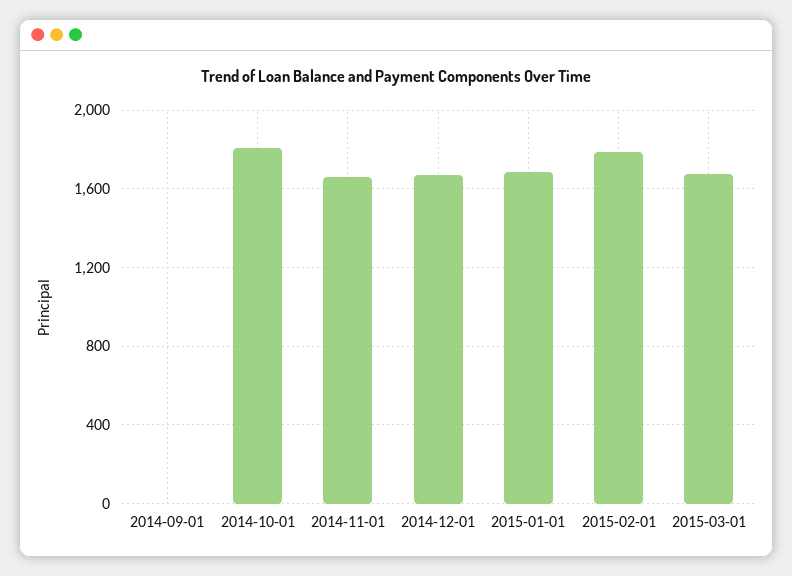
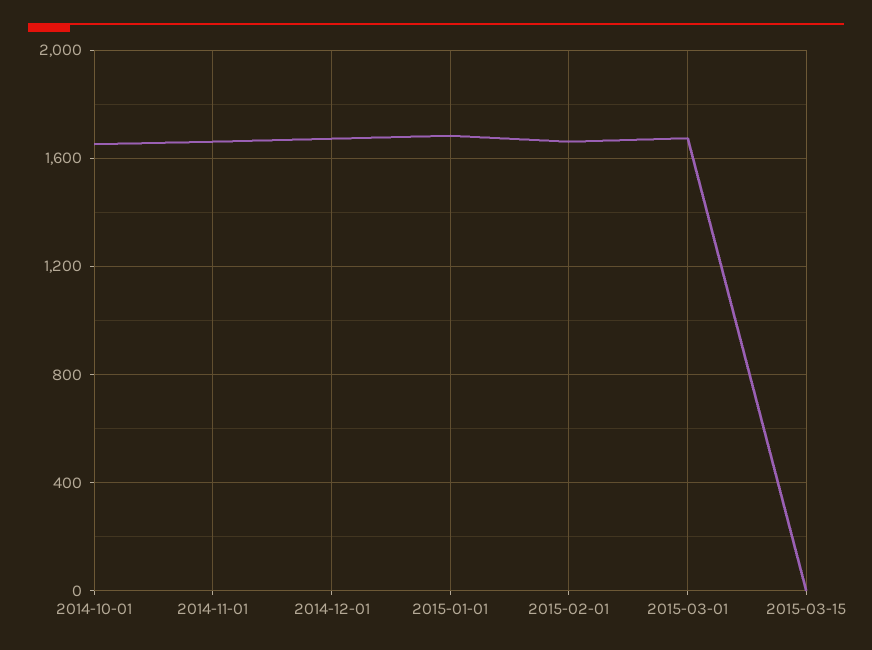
2014-09-01: 0 -> none
2014-10-01: 1800 -> 1650
2015-02-01: 1800 -> 1650
2015-03-15: none -> 0

